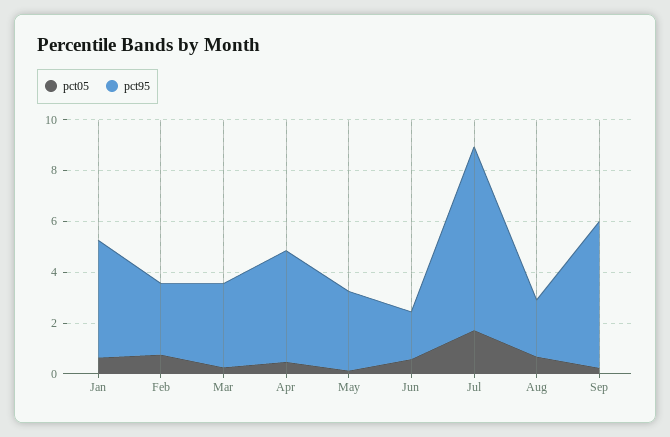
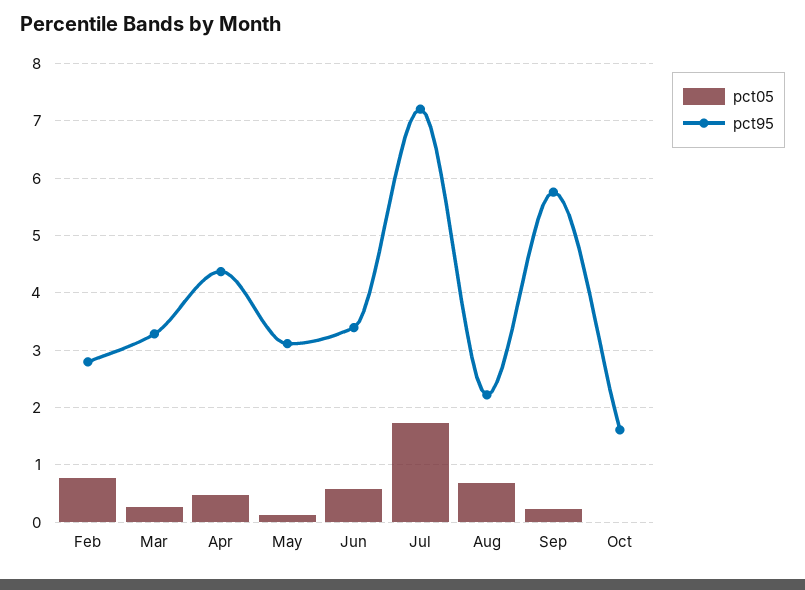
pct05, Jan: 0.5 -> none
pct95, Jan: 4.5 -> none
pct95, Jun: 2 -> 3.4
pct05, Oct: none -> 0
pct95, Oct: none -> 1.6

